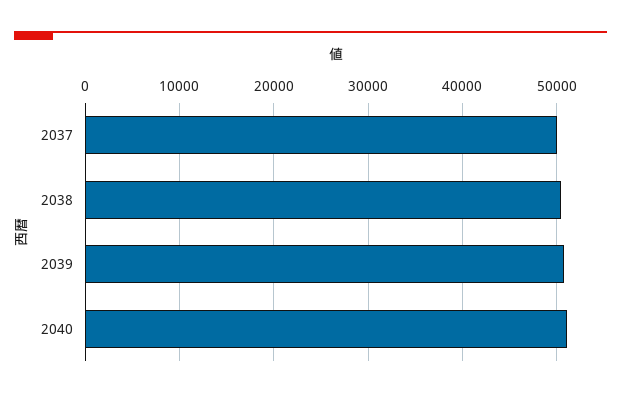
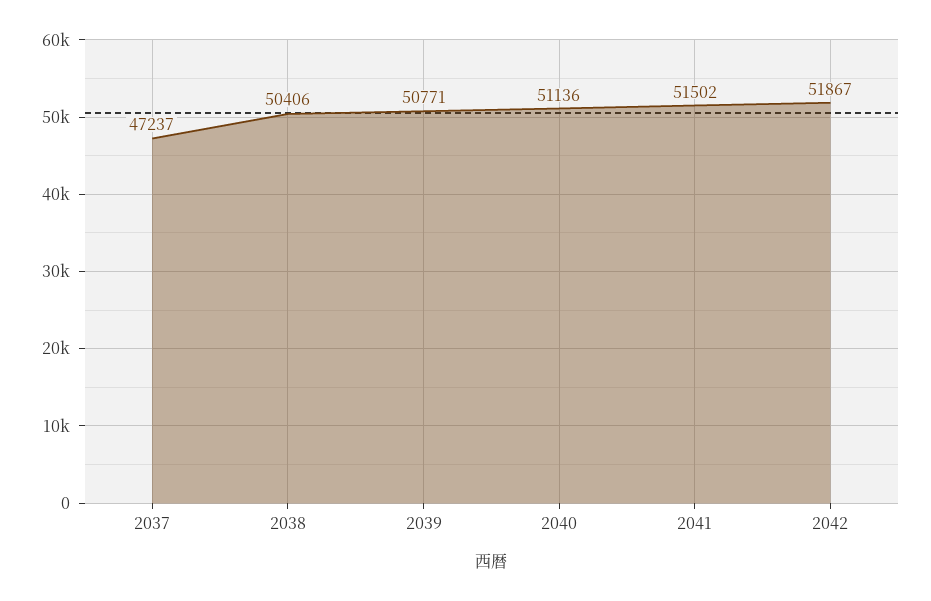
2037: 50000 -> 47237
2041: none -> 51502
2042: none -> 51867

